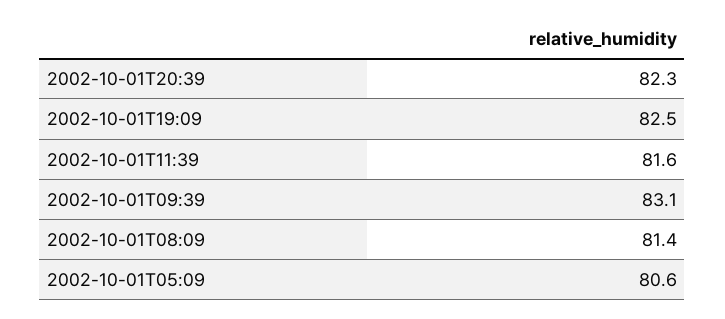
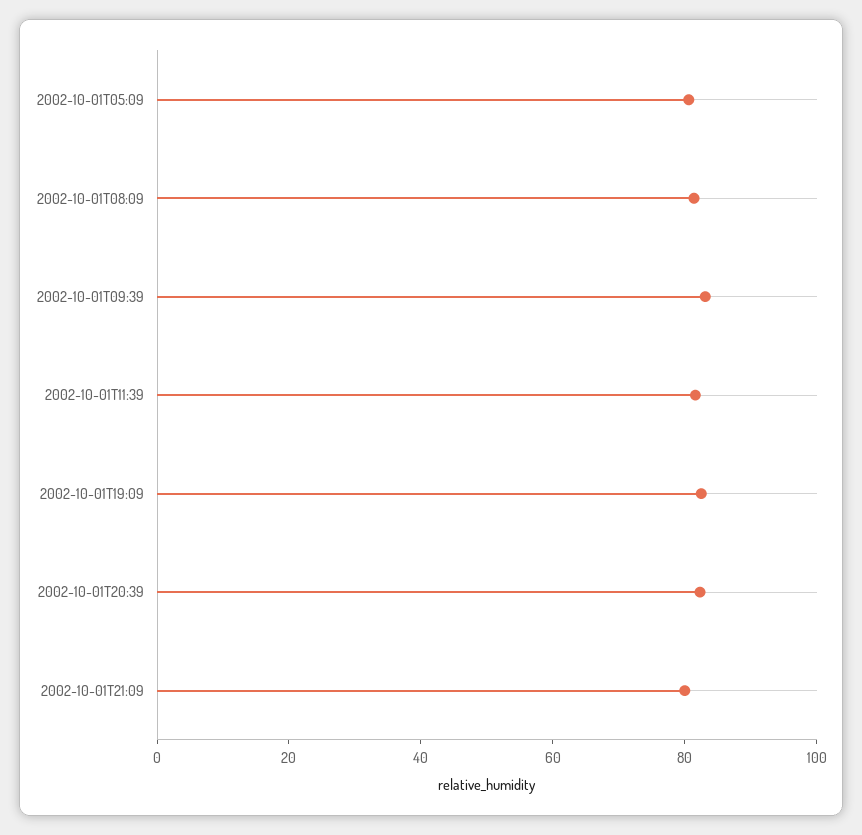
2002-10-01T21:09: none -> 80

